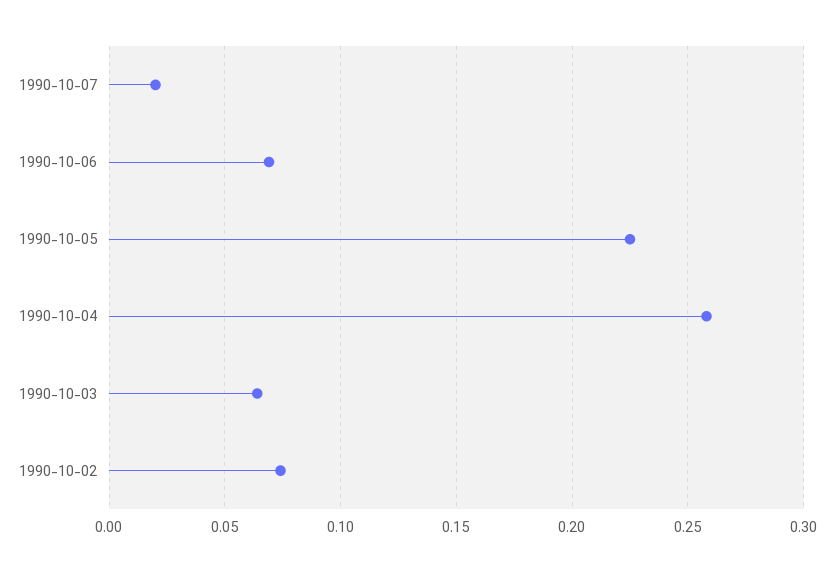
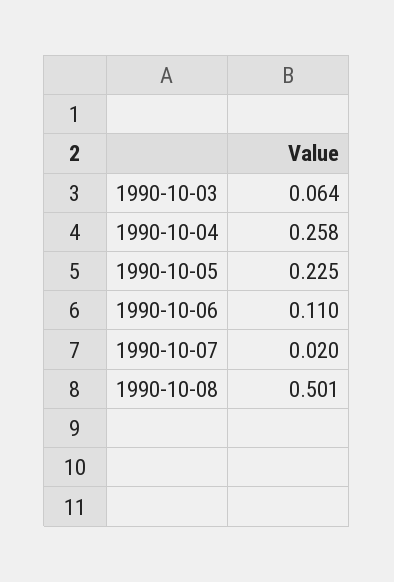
1990-10-06: 0.07 -> 0.11
1990-10-02: 0.075 -> none
1990-10-08: none -> 0.501

